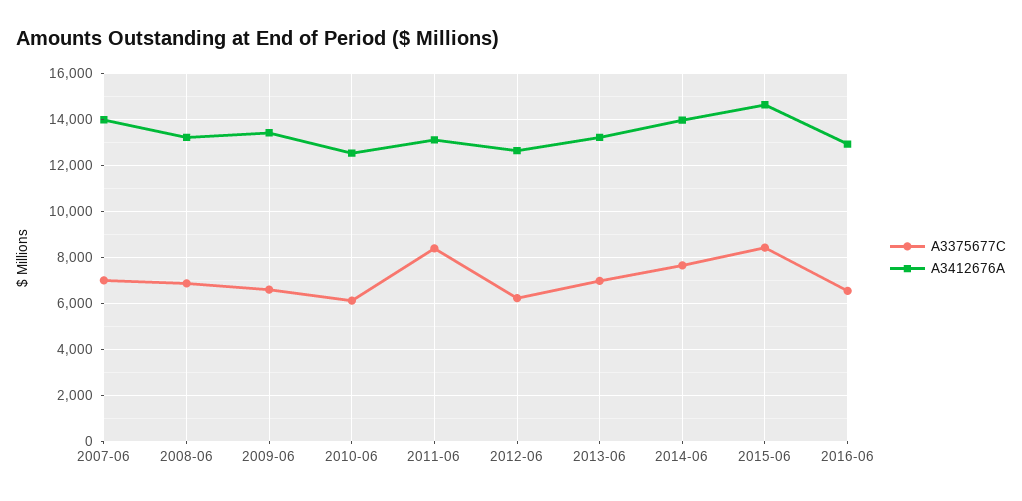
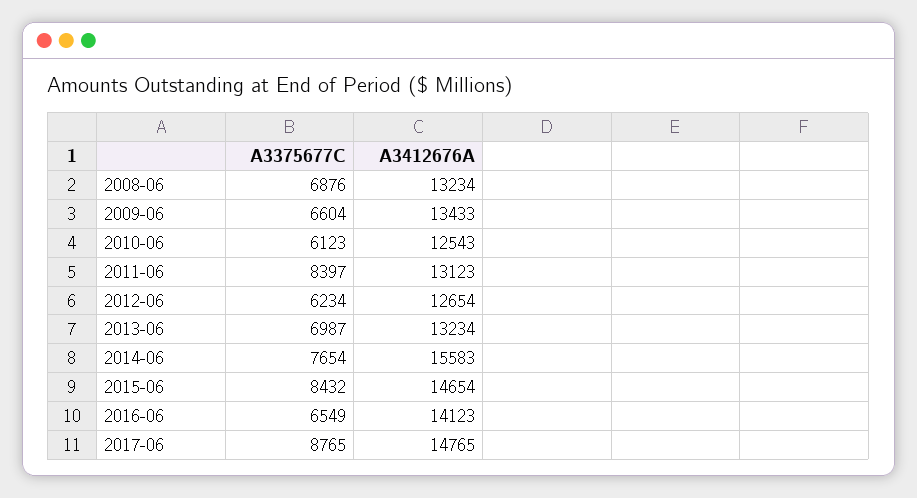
A3375677C, 2007-06: 7000 -> none
A3412676A, 2007-06: 14000 -> none
A3412676A, 2014-06: 14000 -> 15583
A3412676A, 2016-06: 13000 -> 14123
A3375677C, 2017-06: none -> 8765
A3412676A, 2017-06: none -> 14765

